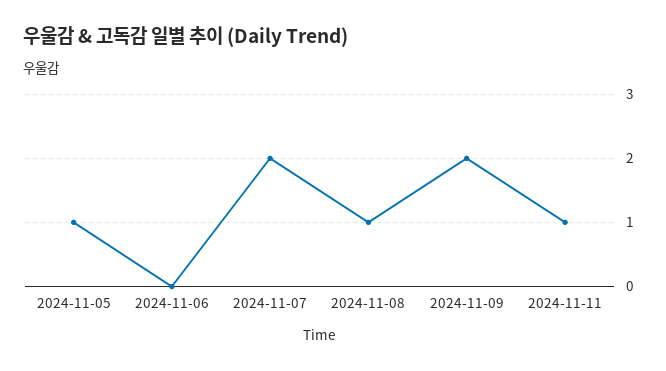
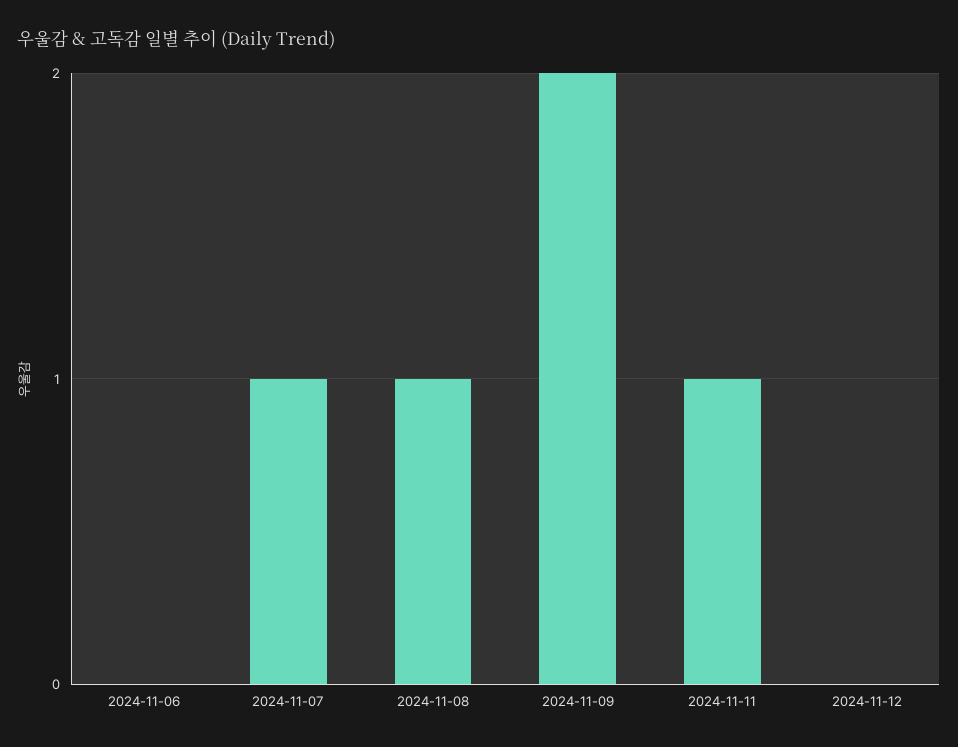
2024-11-05: 1 -> none
2024-11-07: 2 -> 1
2024-11-12: none -> 0

